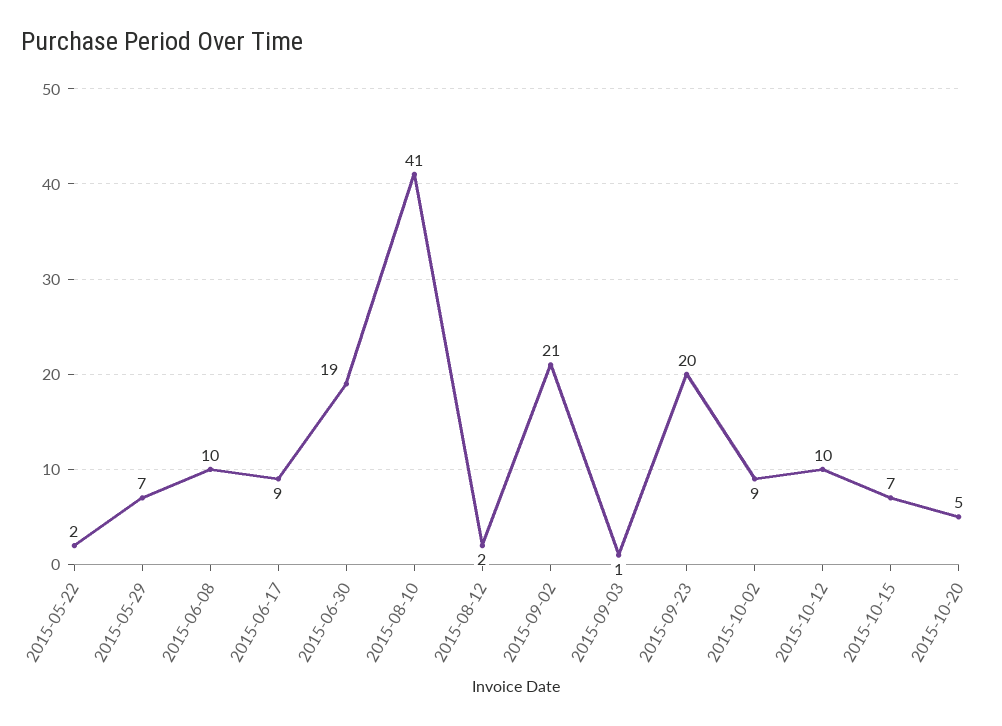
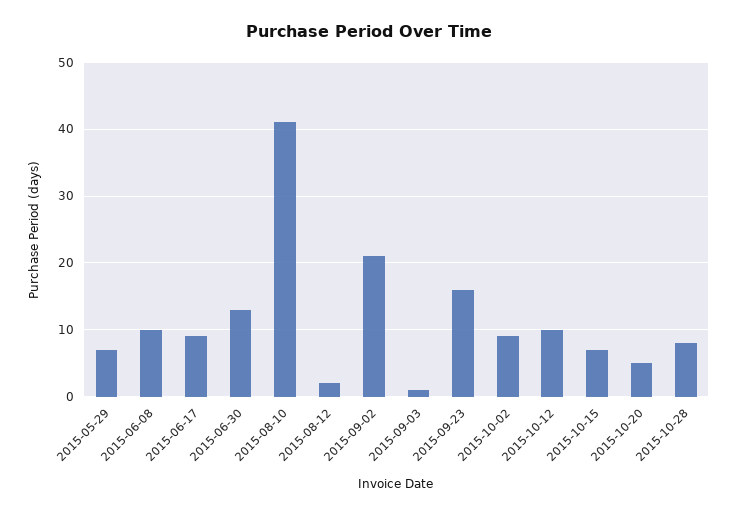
2015-05-22: 2 -> none
2015-06-30: 19 -> 13
2015-09-23: 20 -> 16
2015-10-28: none -> 8

